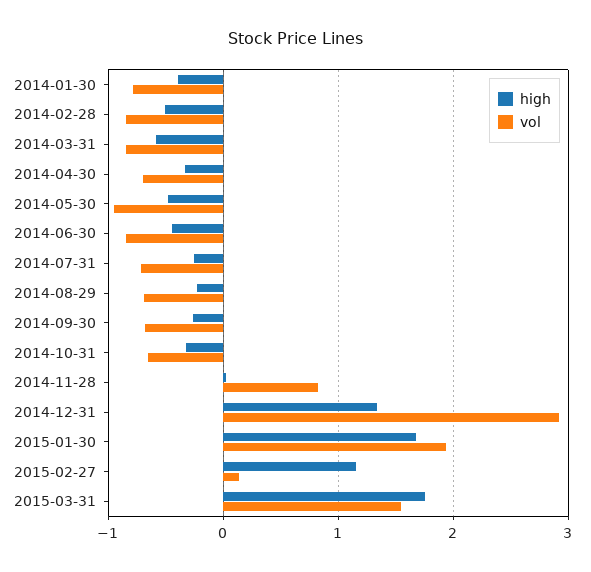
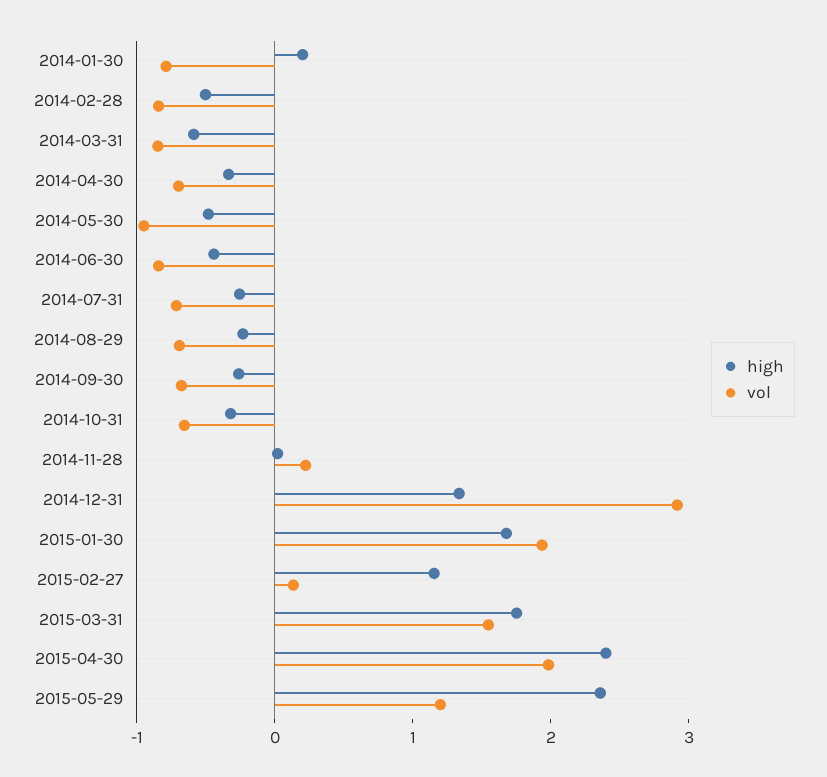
high, 2014-01-30: -0.4 -> 0.2
vol, 2014-11-28: 0.8 -> 0.2
high, 2015-04-30: none -> 2.4
vol, 2015-04-30: none -> 2
high, 2015-05-29: none -> 2.4
vol, 2015-05-29: none -> 1.2

